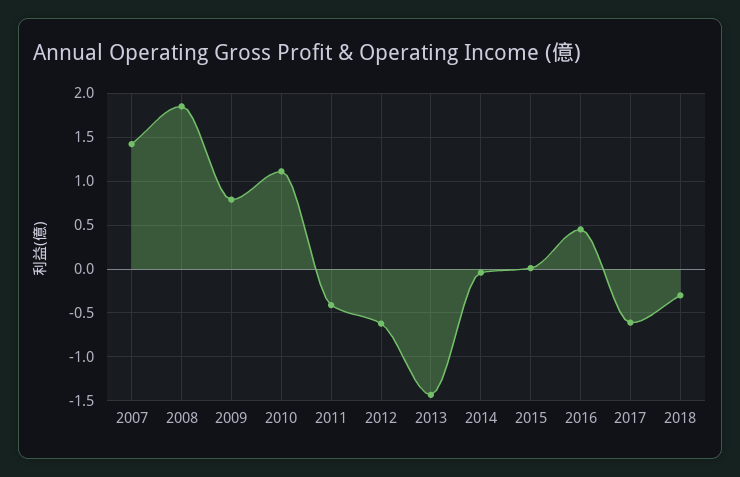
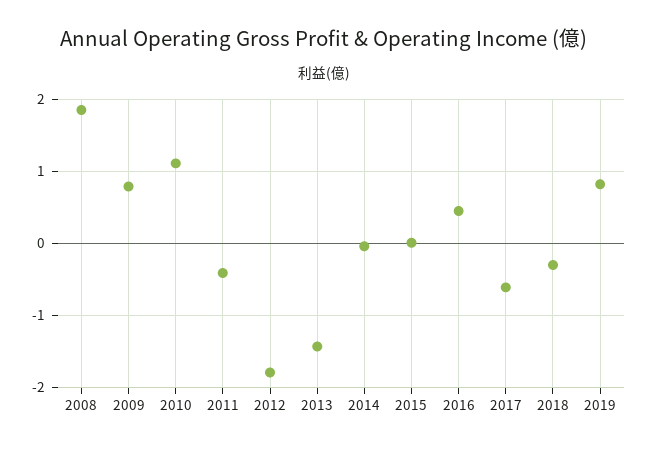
2007: 1.4 -> none
2012: -0.6 -> -1.8
2019: none -> 0.8

